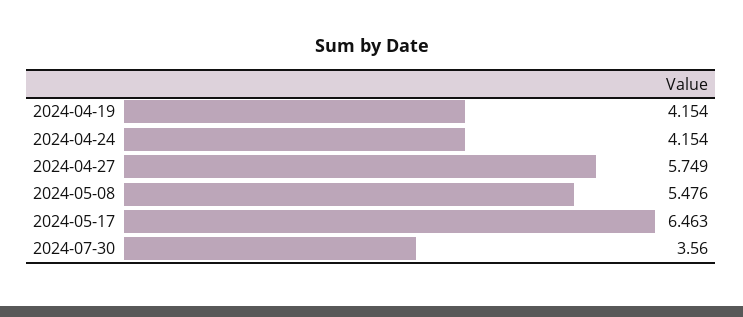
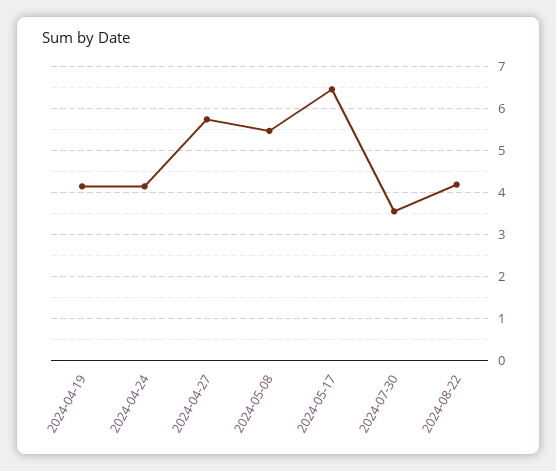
2024-08-22: none -> 4.2

